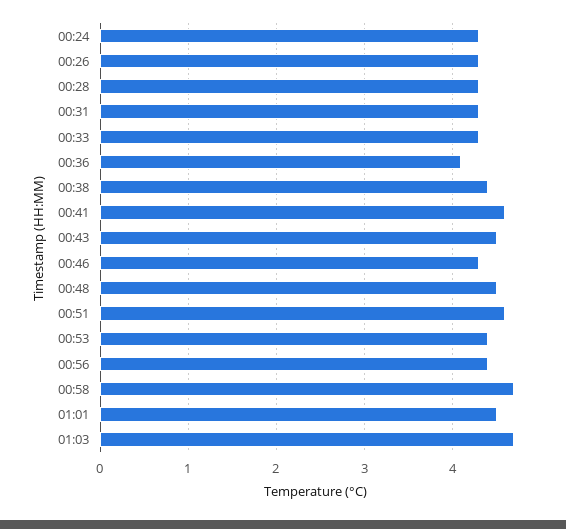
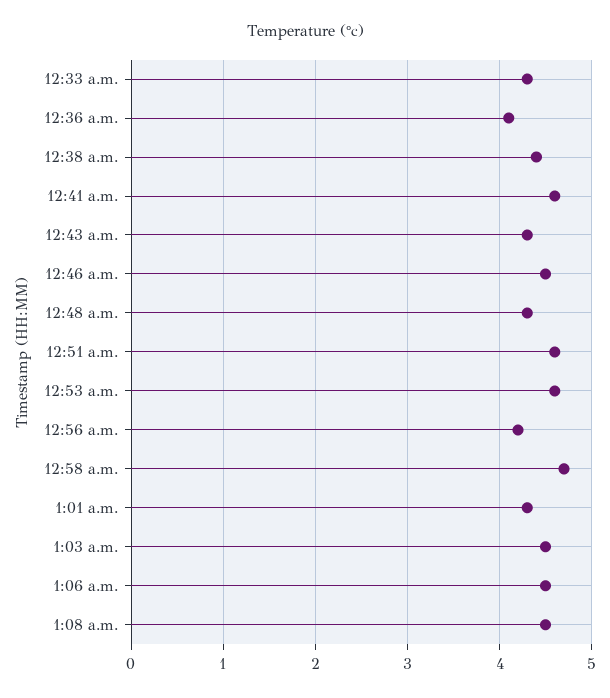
00:24: 4.3 -> none
00:26: 4.3 -> none
00:28: 4.3 -> none
00:31: 4.3 -> none
00:43: 4.5 -> 4.3
00:46: 4.3 -> 4.5
00:48: 4.5 -> 4.3
00:53: 4.4 -> 4.6
00:56: 4.4 -> 4.2
01:01: 4.5 -> 4.3
01:03: 4.7 -> 4.5
1:06 a.m.: none -> 4.5
1:08 a.m.: none -> 4.5

